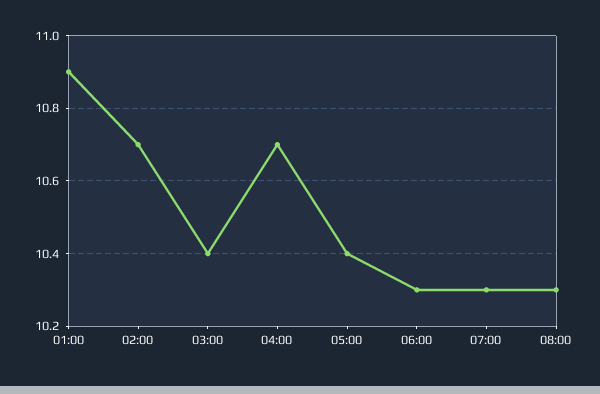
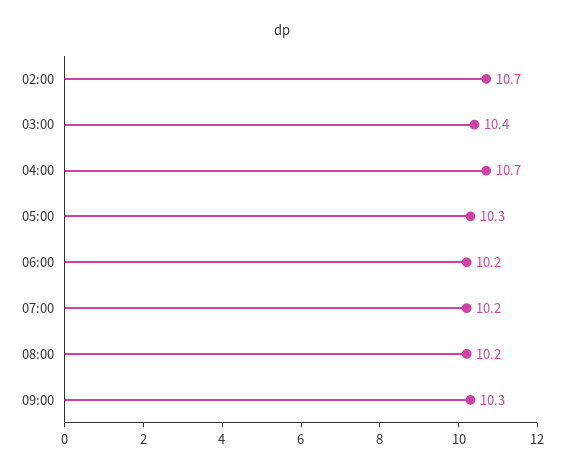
01:00: 10.9 -> none
05:00: 10.4 -> 10.3
06:00: 10.3 -> 10.2
07:00: 10.3 -> 10.2
08:00: 10.3 -> 10.2
09:00: none -> 10.3

